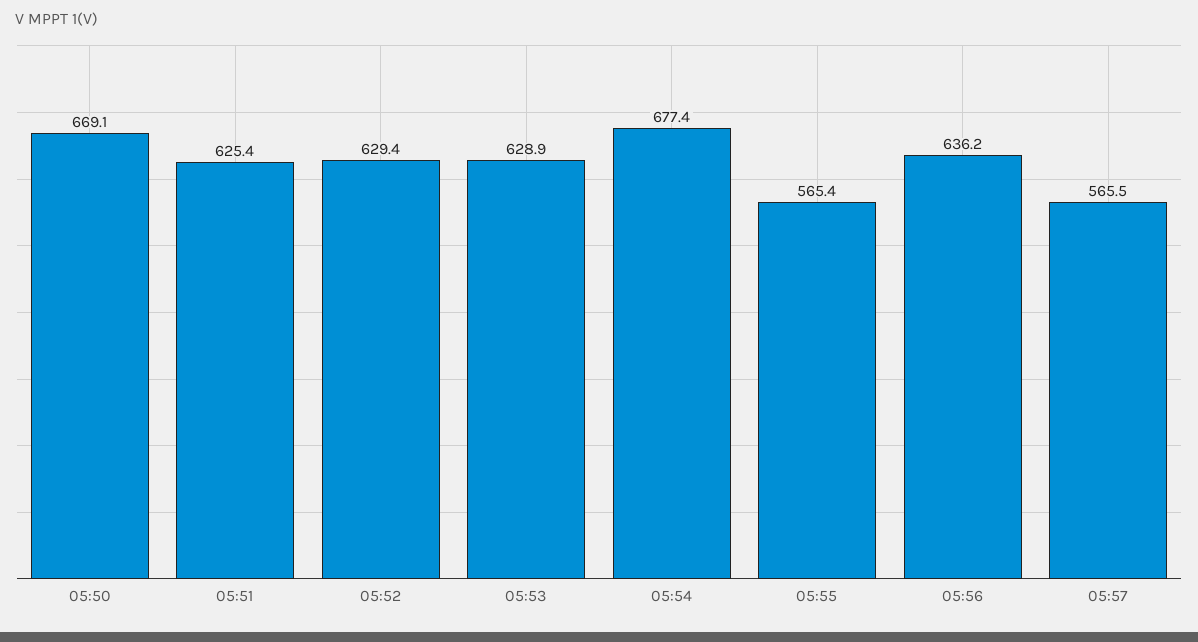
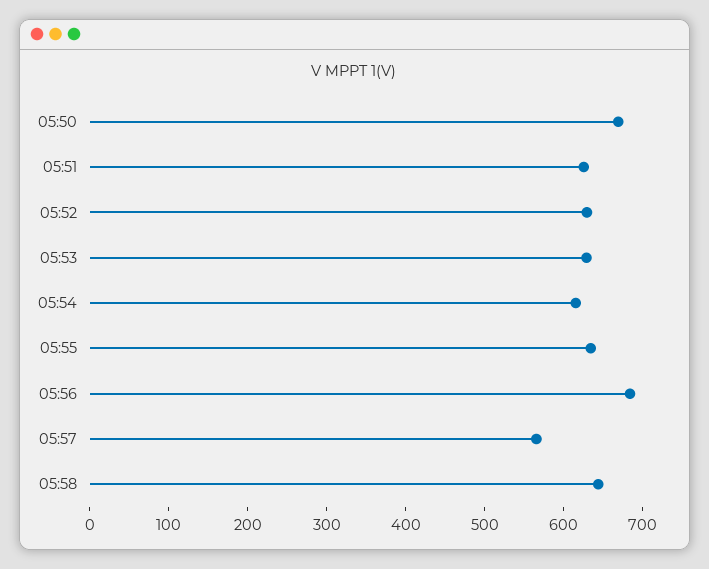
05:54: 677.4 -> 620
05:55: 565.4 -> 640
05:56: 636.2 -> 680
05:58: none -> 640

